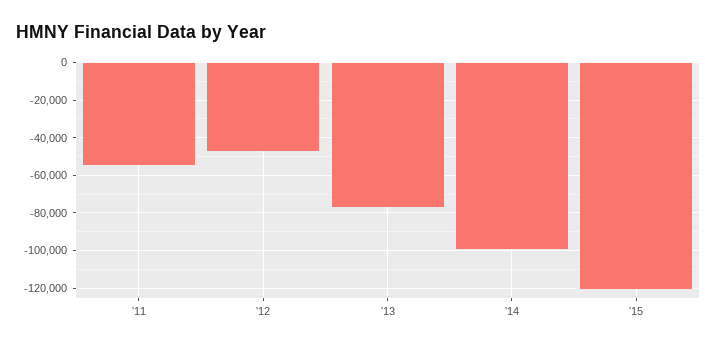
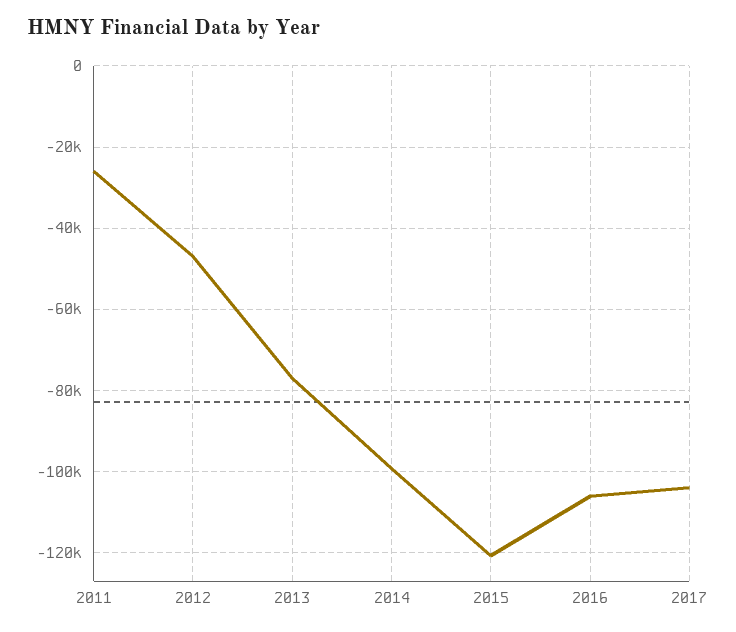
'11: -55000 -> -26000
2016: none -> -106000
2017: none -> -104000

